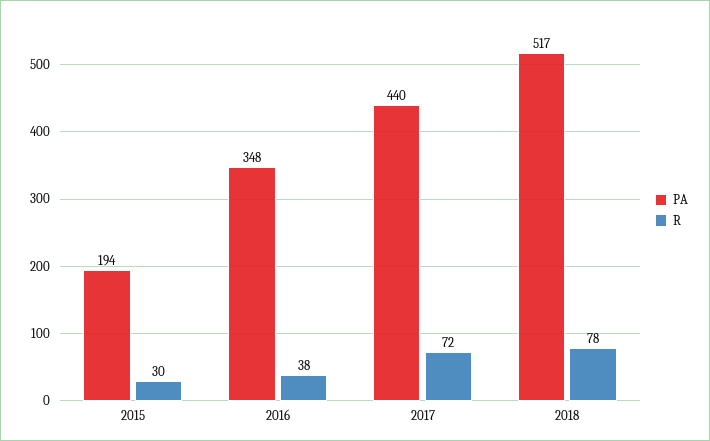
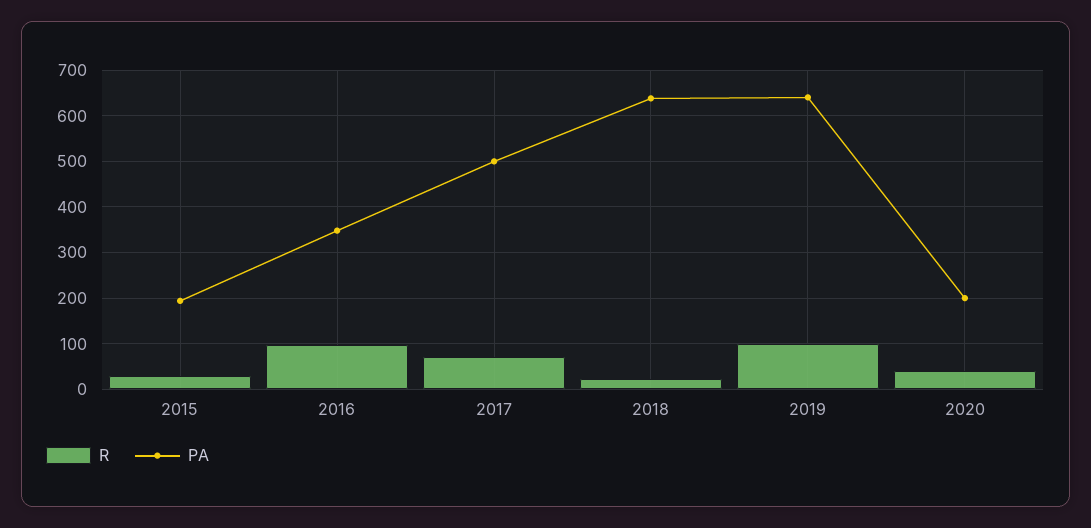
R, 2016: 38 -> 100
PA, 2017: 440 -> 500
PA, 2018: 517 -> 640
R, 2018: 78 -> 20
R, 2019: none -> 100
PA, 2019: none -> 640
R, 2020: none -> 40
PA, 2020: none -> 200

